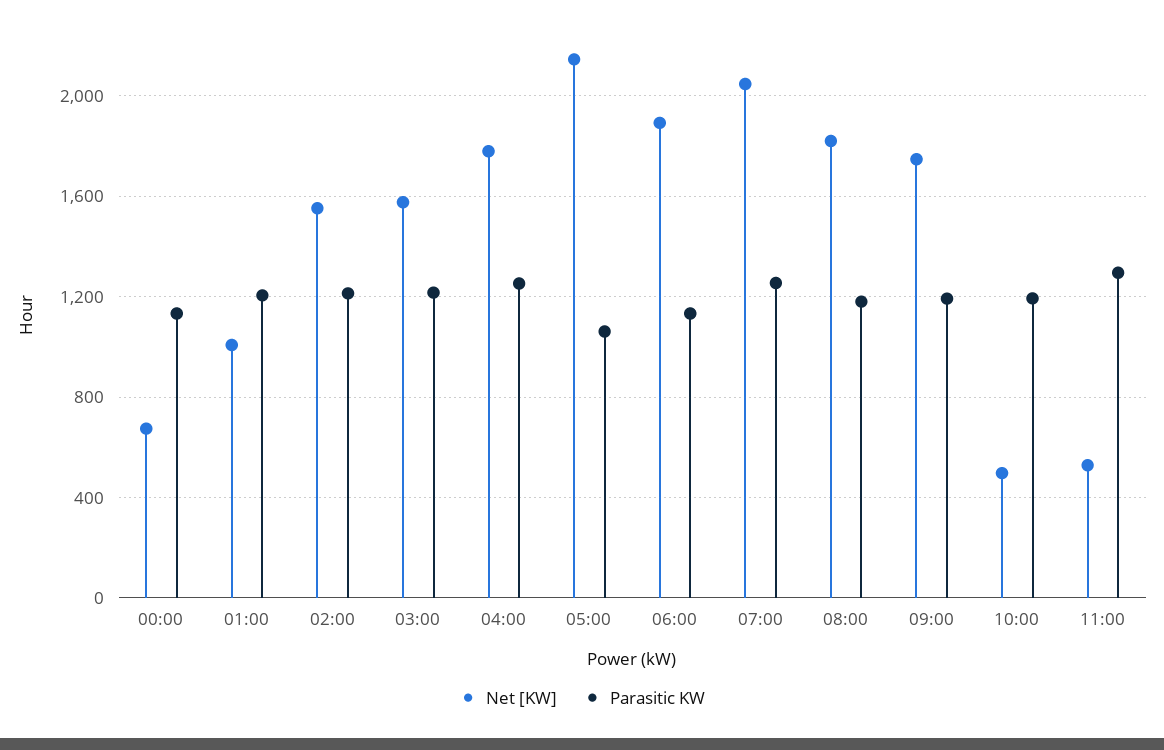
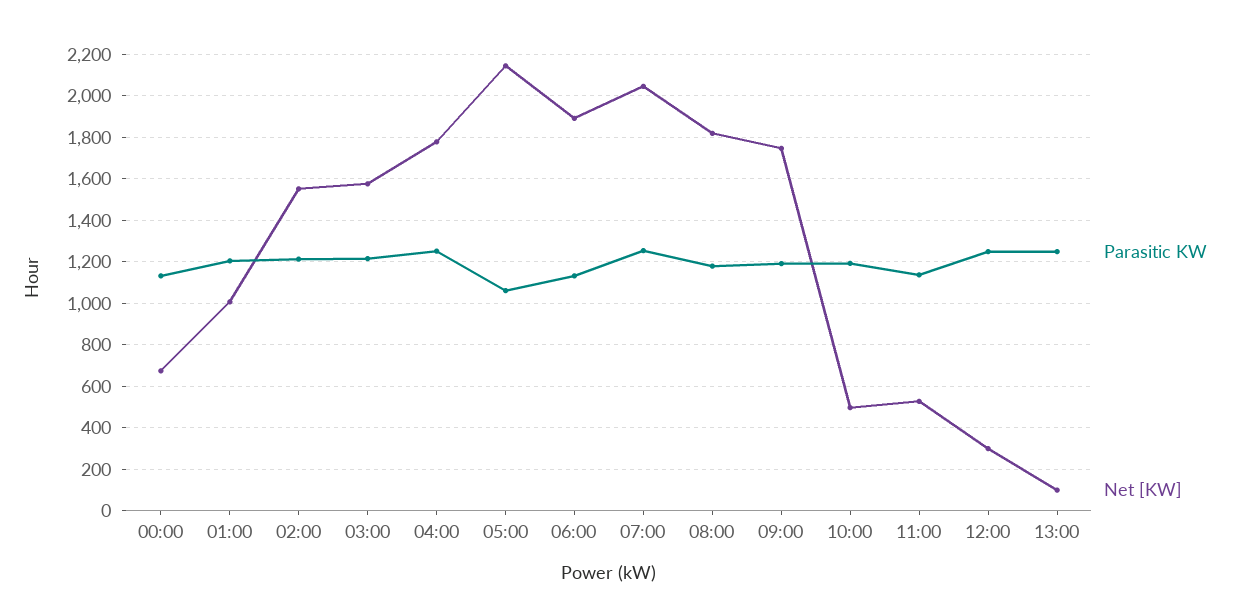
Parasitic KW, 11:00: 1300 -> 1150
Parasitic KW, 12:00: none -> 1250
Net [KW], 12:00: none -> 300
Parasitic KW, 13:00: none -> 1250
Net [KW], 13:00: none -> 100

